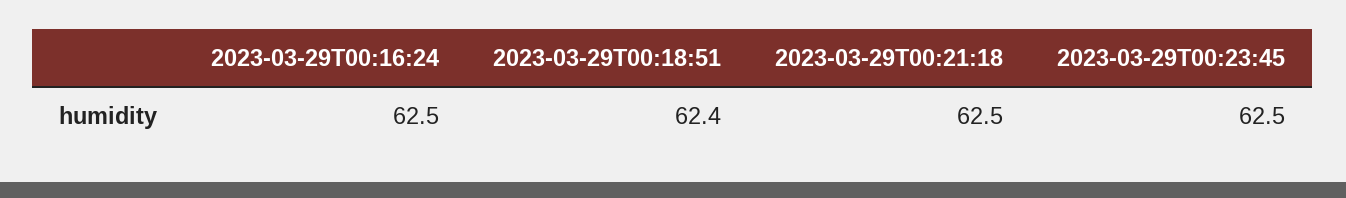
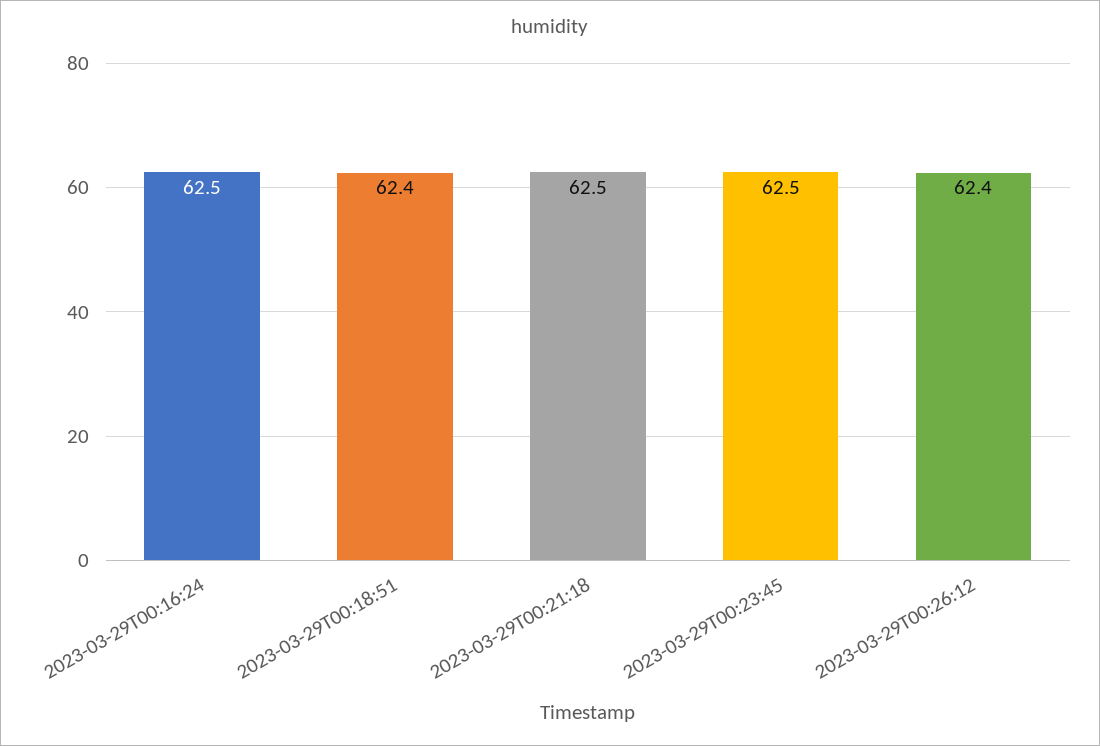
2023-03-29T00:26:12: none -> 62.4

